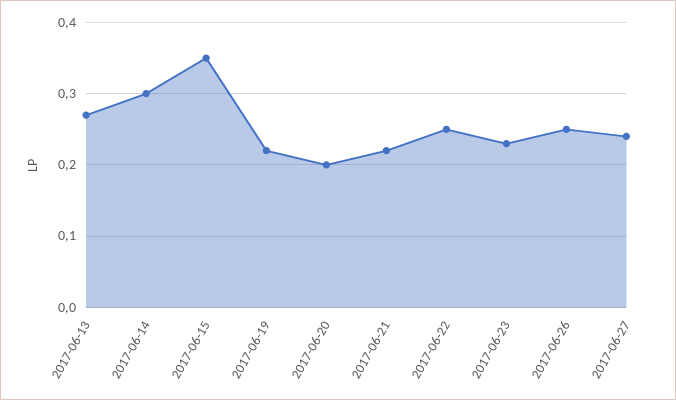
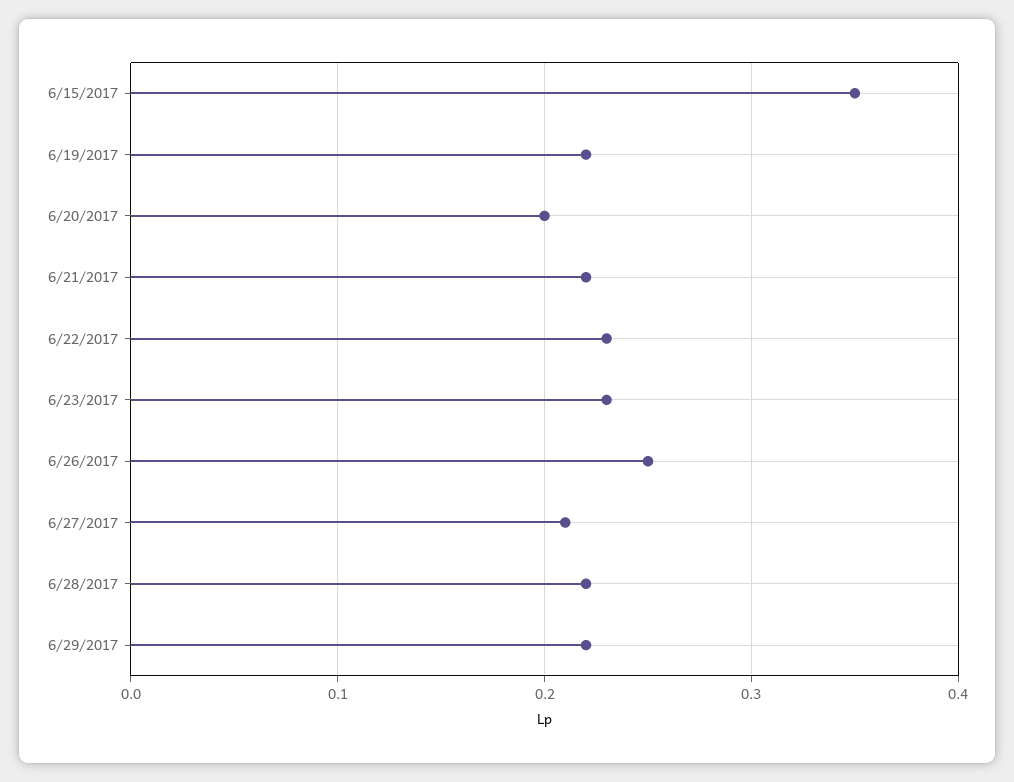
2017-06-13: 0.27 -> none
2017-06-14: 0.3 -> none
2017-06-22: 0.25 -> 0.23
2017-06-27: 0.24 -> 0.21
6/28/2017: none -> 0.22
6/29/2017: none -> 0.22

